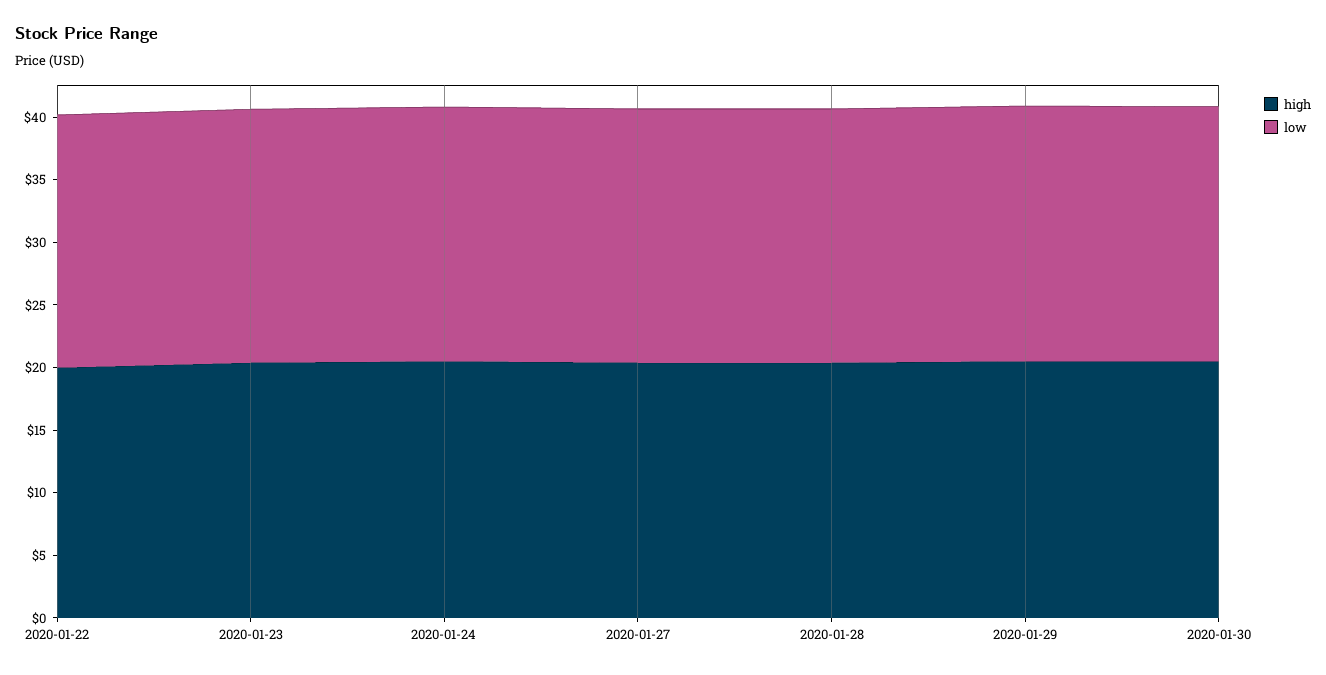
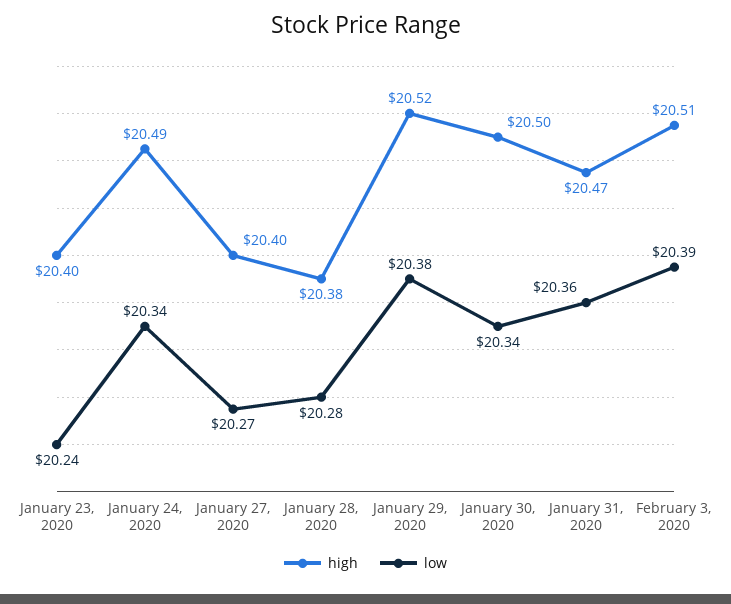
high, 2020-01-22: 20 -> none
low, 2020-01-22: 20 -> none
high, January 31, 2020: none -> 20.47
low, January 31, 2020: none -> 20.36
high, February 3, 2020: none -> 20.51
low, February 3, 2020: none -> 20.39

